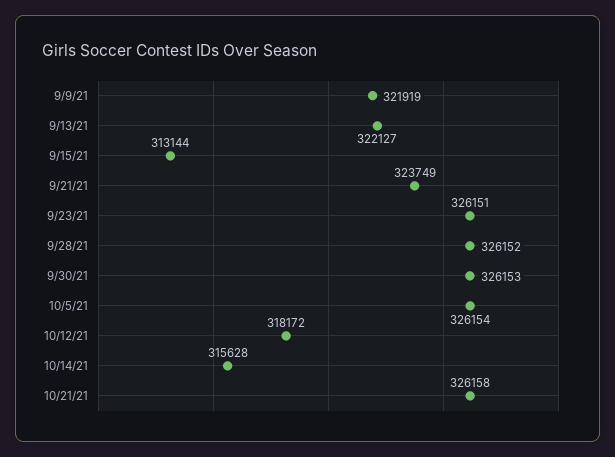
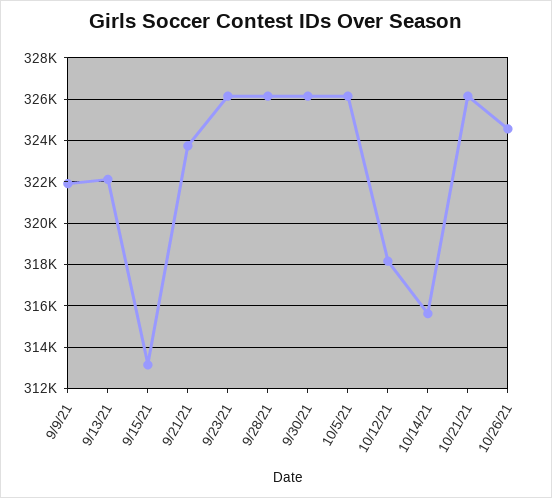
10/26/21: none -> 324500

